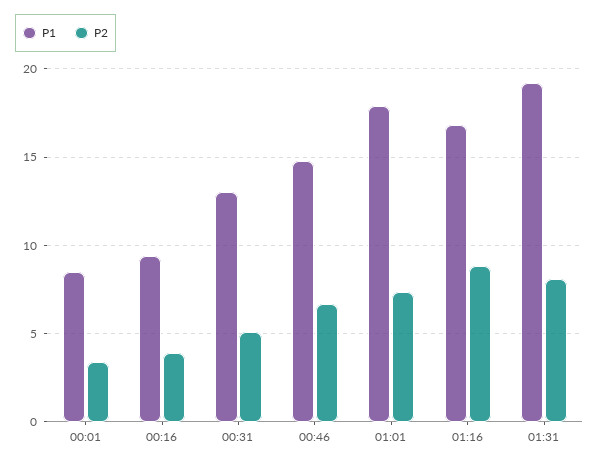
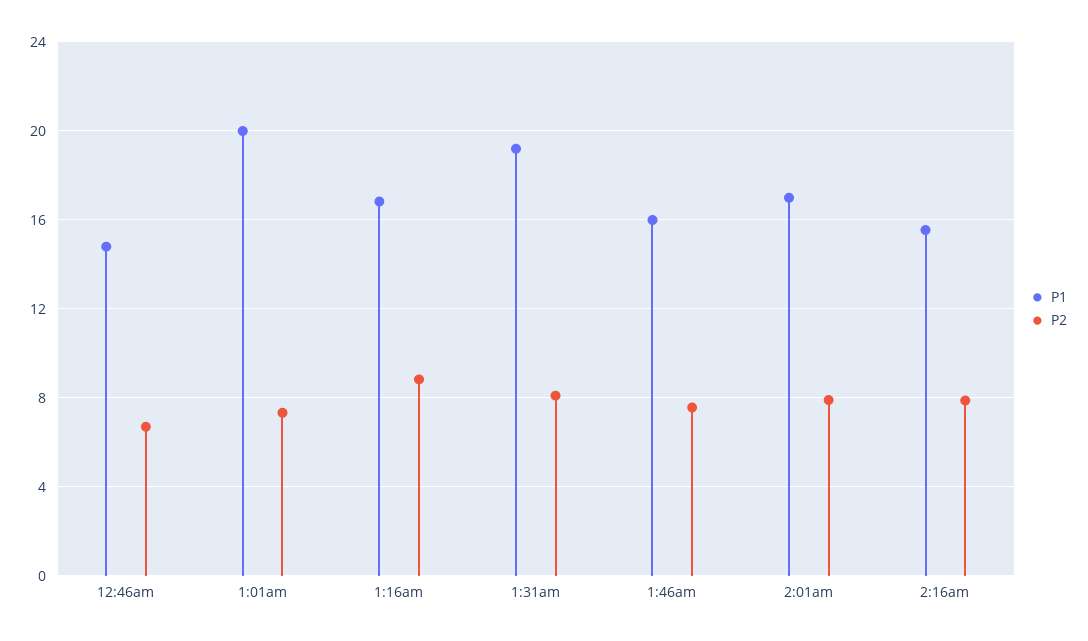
P1, 00:01: 8.5 -> none
P2, 00:01: 3.5 -> none
P1, 00:16: 9.5 -> none
P2, 00:16: 4 -> none
P1, 00:31: 13 -> none
P2, 00:31: 5 -> none
P1, 01:01: 18 -> 20
P1, 1:46am: none -> 16
P2, 1:46am: none -> 7.5
P1, 2:01am: none -> 17
P2, 2:01am: none -> 8
P1, 2:16am: none -> 15.5
P2, 2:16am: none -> 8

